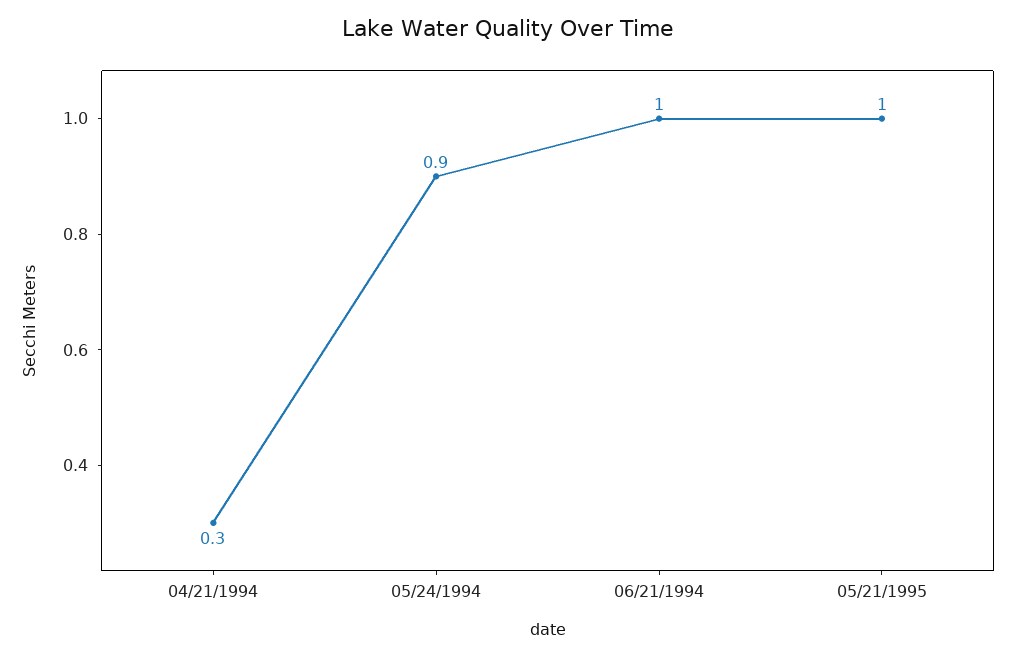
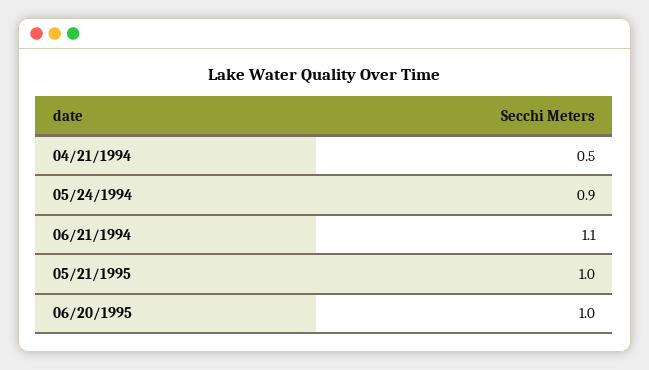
04/21/1994: 0.3 -> 0.5
06/21/1994: 1 -> 1.1
06/20/1995: none -> 1

